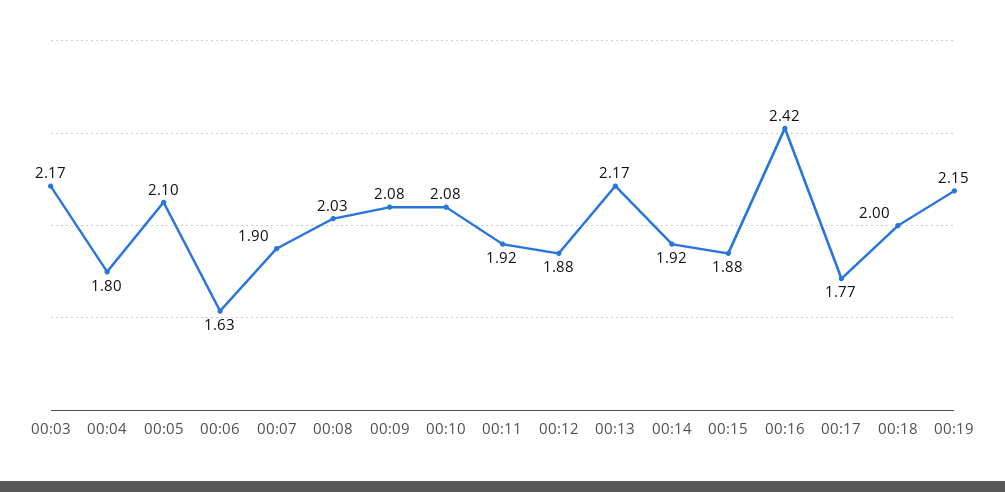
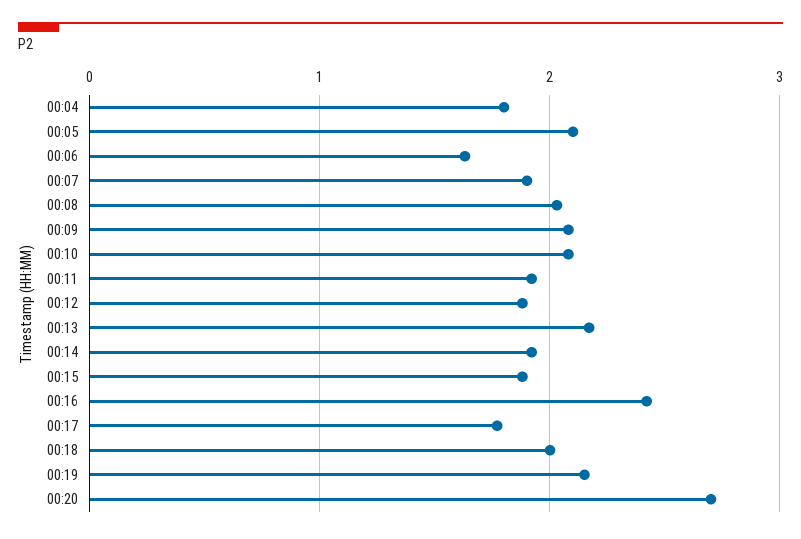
00:03: 2.17 -> none
00:20: none -> 2.7

